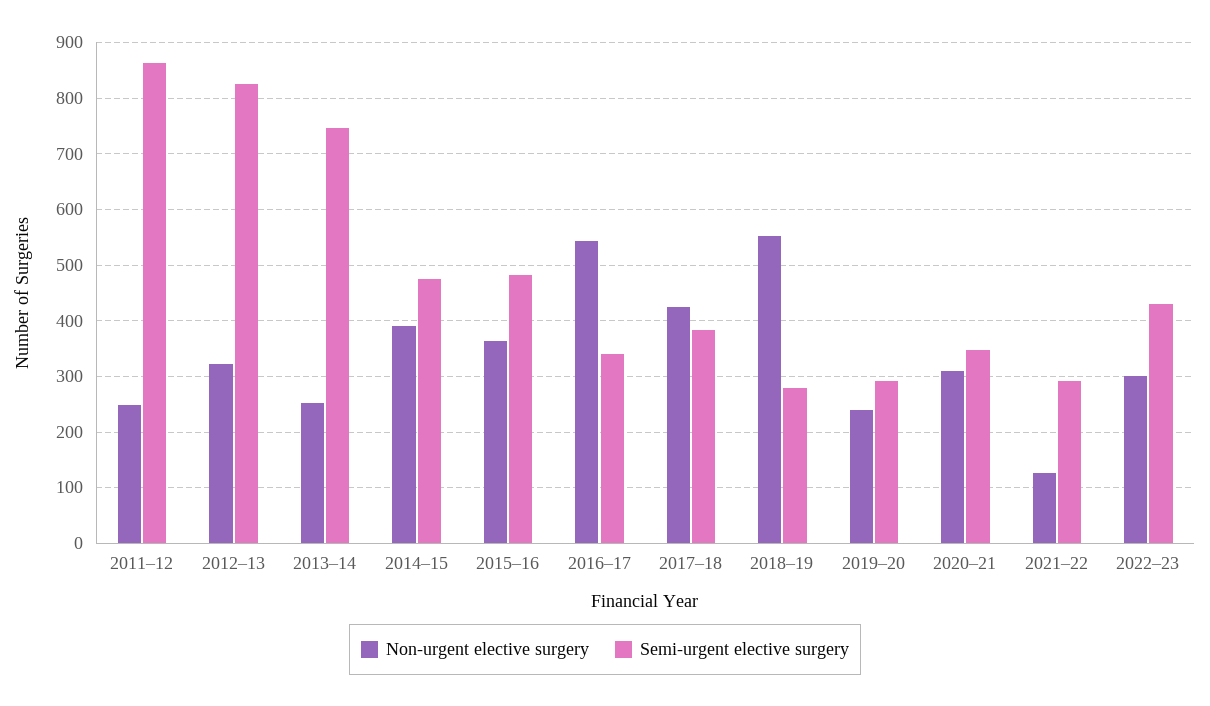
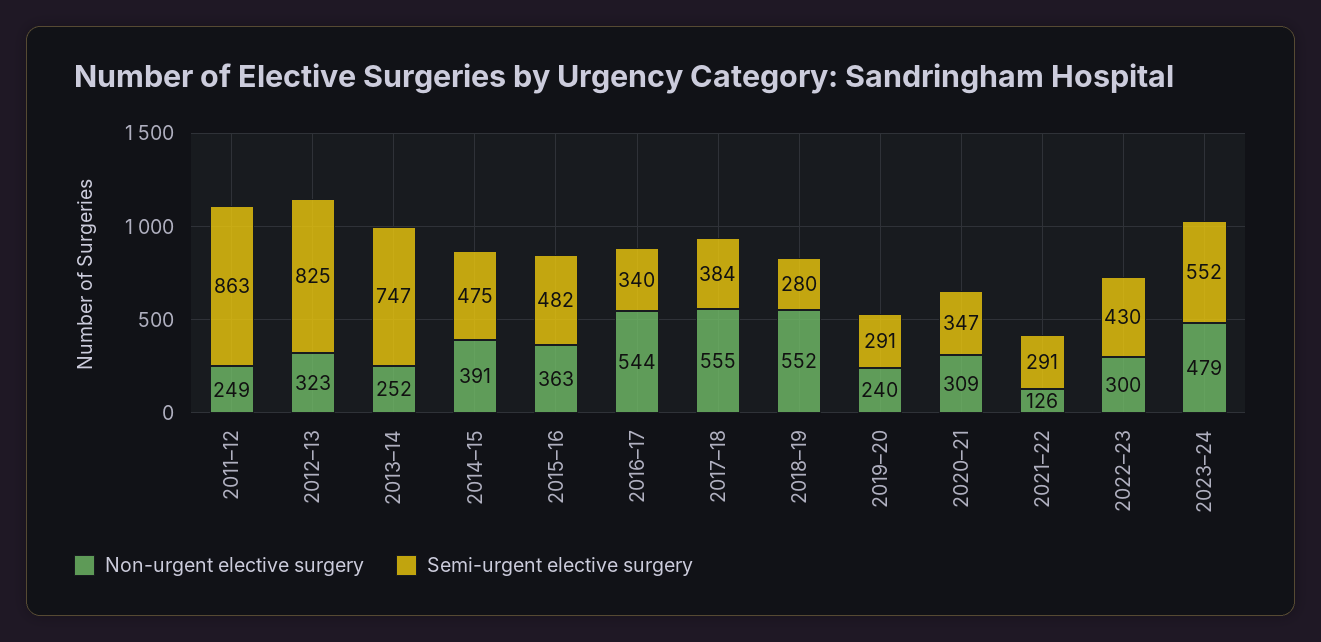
Non-urgent elective surgery, 2017–18: 420 -> 555
Non-urgent elective surgery, 2023–24: none -> 479
Semi-urgent elective surgery, 2023–24: none -> 552

